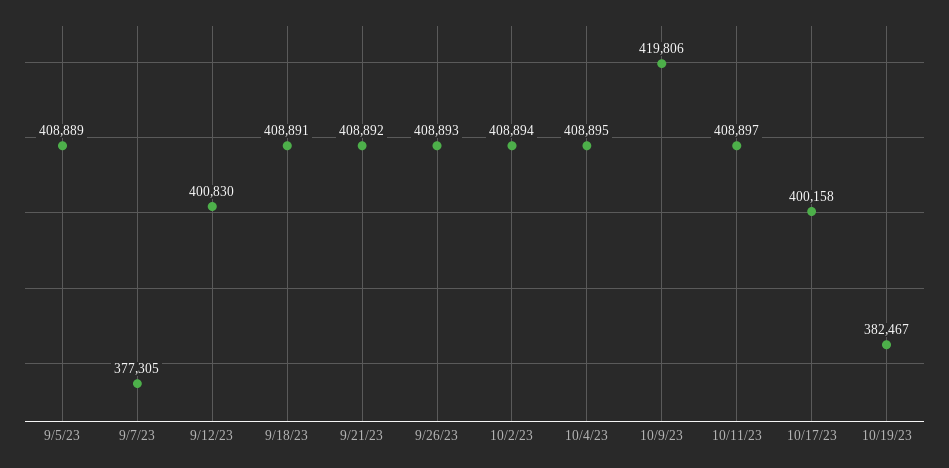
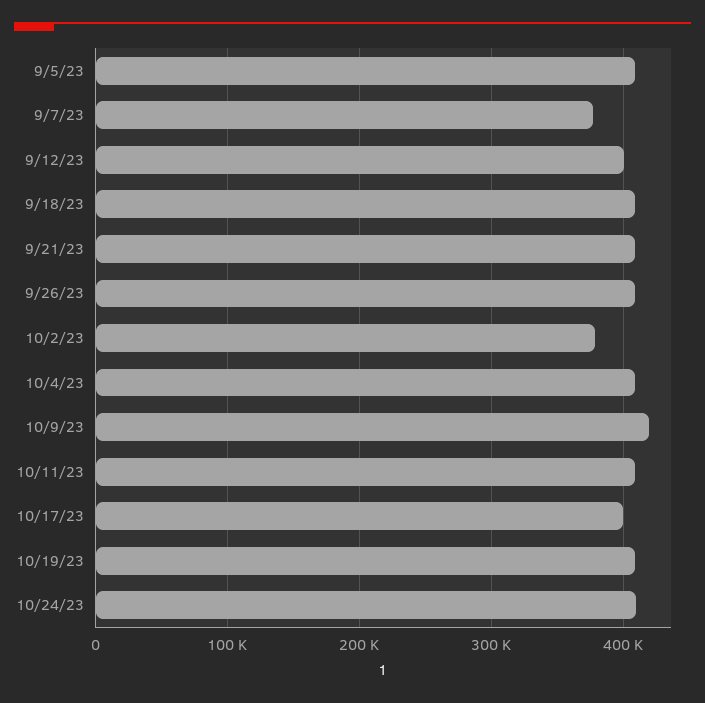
10/2/23: 408894 -> 380000
10/19/23: 382467 -> 410000
10/24/23: none -> 410000

